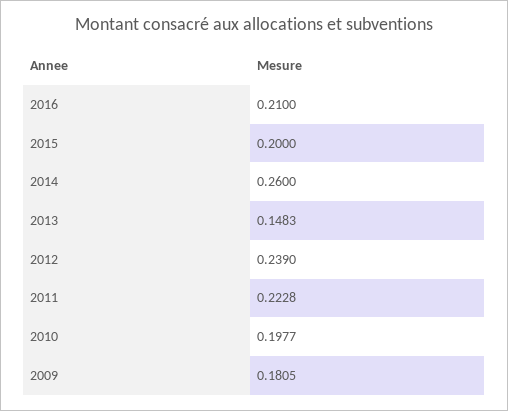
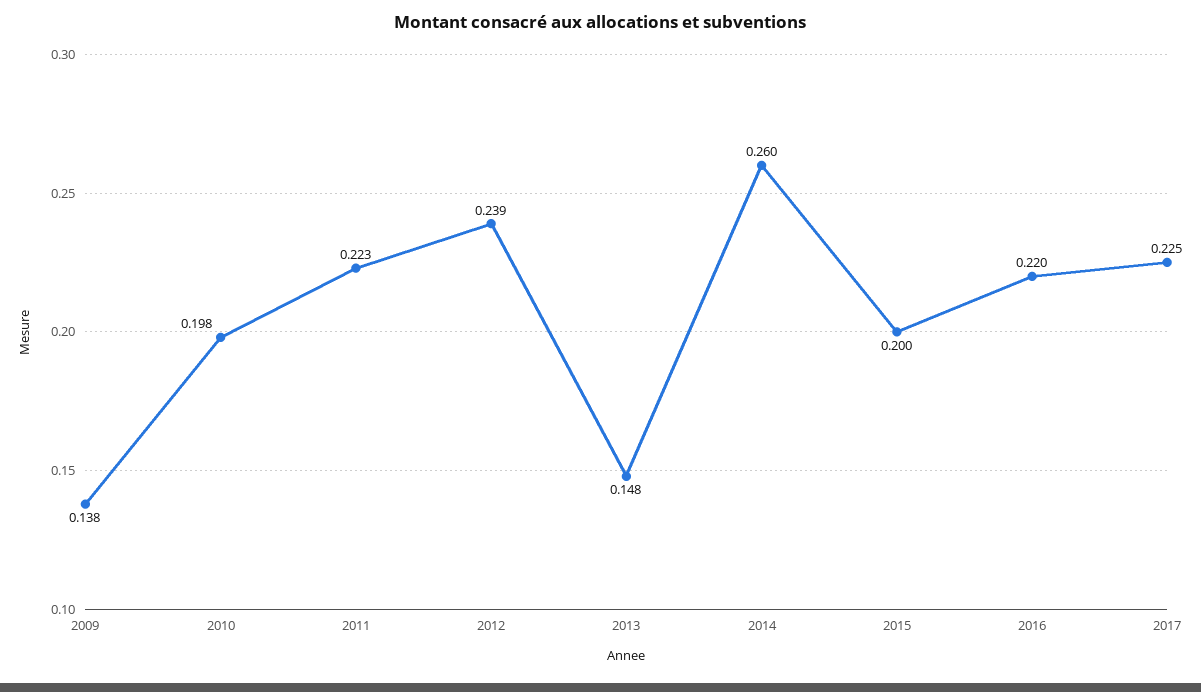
2016: 0.21 -> 0.22
2009: 0.1805 -> 0.138
2017: none -> 0.225

